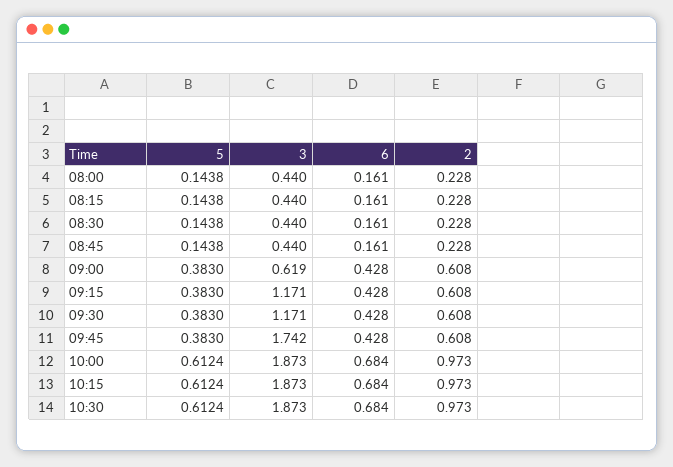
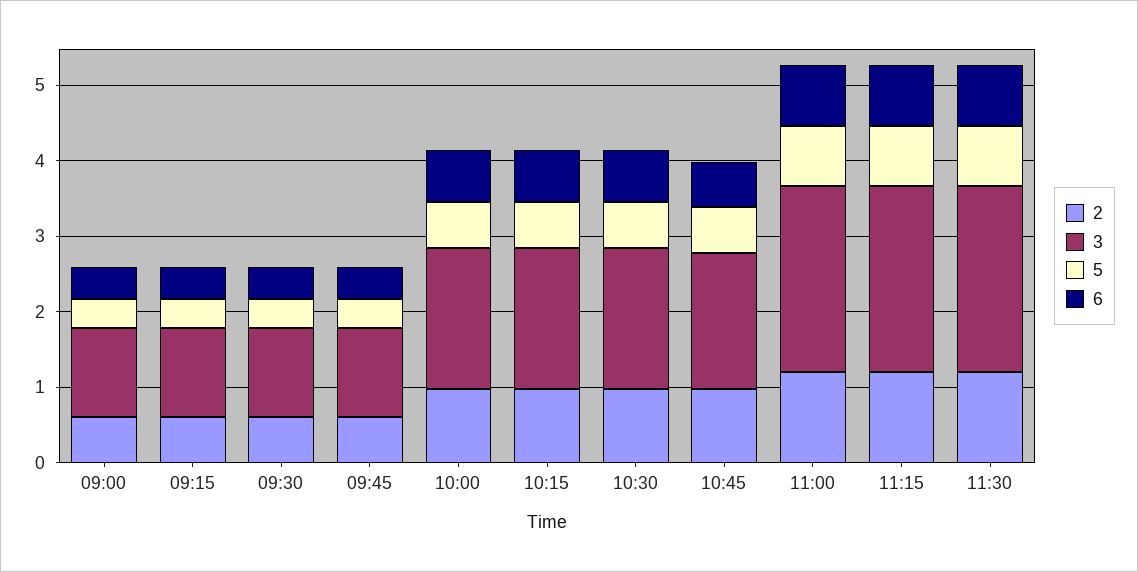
5, 08:00: 0.1438 -> none
3, 08:00: 0.44 -> none
6, 08:00: 0.161 -> none
2, 08:00: 0.228 -> none
5, 08:15: 0.1438 -> none
3, 08:15: 0.44 -> none
6, 08:15: 0.161 -> none
2, 08:15: 0.228 -> none
5, 08:30: 0.1438 -> none
3, 08:30: 0.44 -> none
6, 08:30: 0.161 -> none
2, 08:30: 0.228 -> none
5, 08:45: 0.1438 -> none
3, 08:45: 0.44 -> none
6, 08:45: 0.161 -> none
2, 08:45: 0.228 -> none
3, 09:00: 0.619 -> 1.2
3, 09:45: 1.742 -> 1.2
2, 10:45: none -> 1
3, 10:45: none -> 1.8
5, 10:45: none -> 0.6
6, 10:45: none -> 0.6
2, 11:00: none -> 1.2
3, 11:00: none -> 2.4
5, 11:00: none -> 0.8
6, 11:00: none -> 0.8
2, 11:15: none -> 1.2
3, 11:15: none -> 2.4
5, 11:15: none -> 0.8
6, 11:15: none -> 0.8
2, 11:30: none -> 1.2
3, 11:30: none -> 2.4
5, 11:30: none -> 0.8
6, 11:30: none -> 0.8

